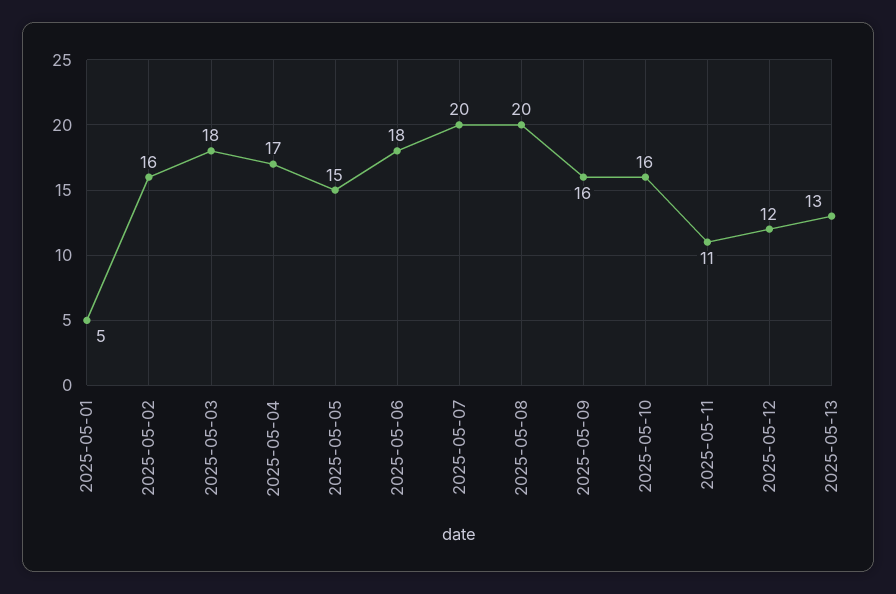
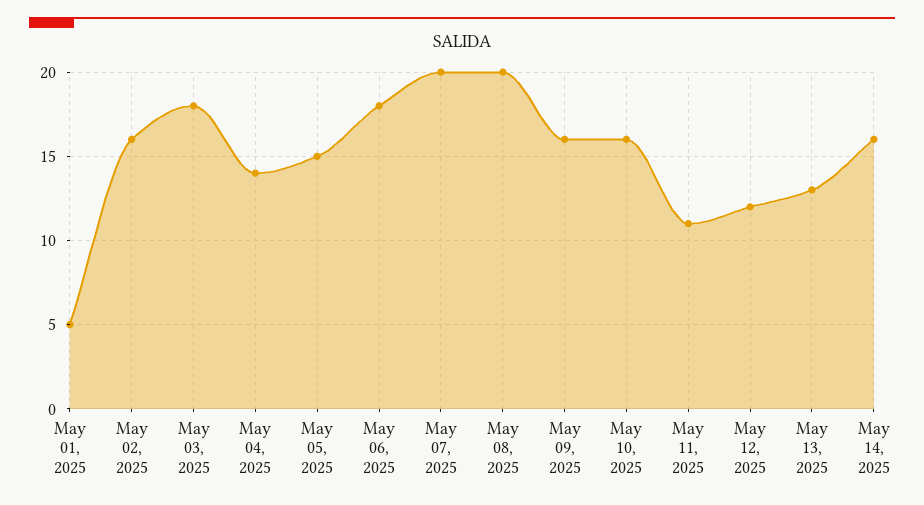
2025-05-04: 17 -> 14
May 14, 2025: none -> 16

